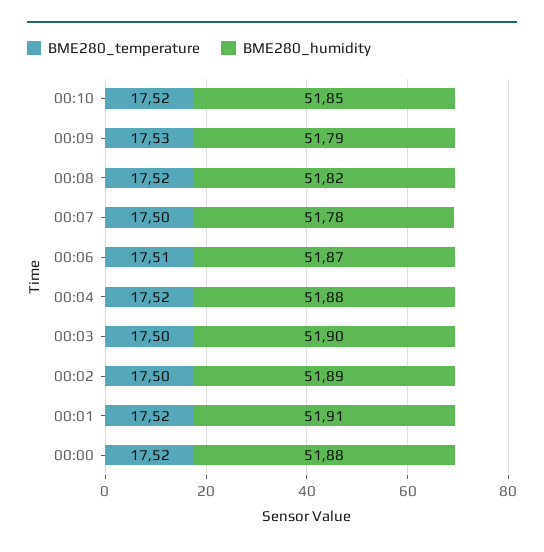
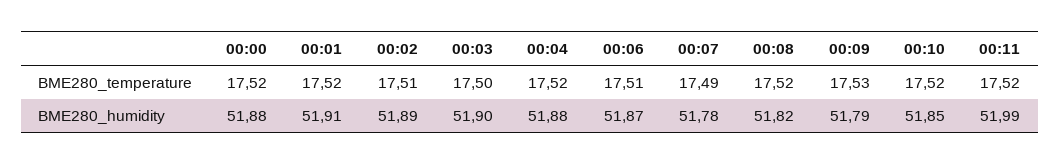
BME280_temperature, 00:07: 17.5 -> 17.49
BME280_temperature, 00:02: 17.5 -> 17.51
BME280_temperature, 00:11: none -> 17.52
BME280_humidity, 00:11: none -> 51.99

